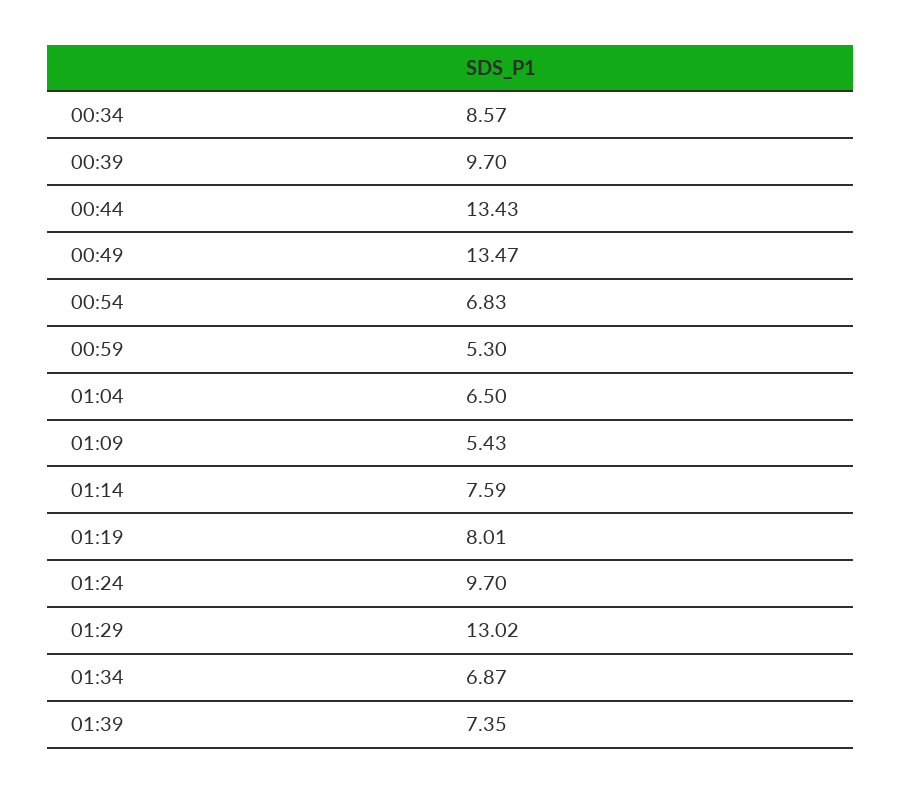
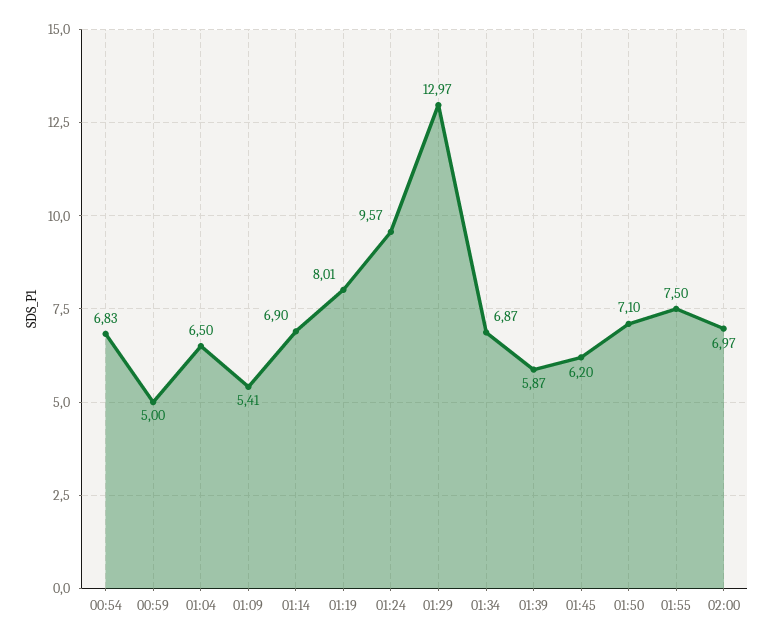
00:34: 8.57 -> none
00:39: 9.7 -> none
00:44: 13.43 -> none
00:49: 13.47 -> none
00:59: 5.3 -> 5
01:09: 5.43 -> 5.41
01:14: 7.59 -> 6.9
01:24: 9.7 -> 9.57
01:29: 13.02 -> 12.97
01:39: 7.35 -> 5.87
01:45: none -> 6.2
01:50: none -> 7.1
01:55: none -> 7.5
02:00: none -> 6.97

